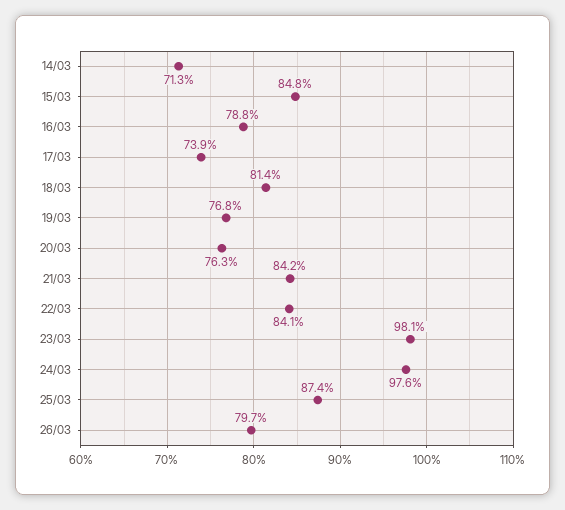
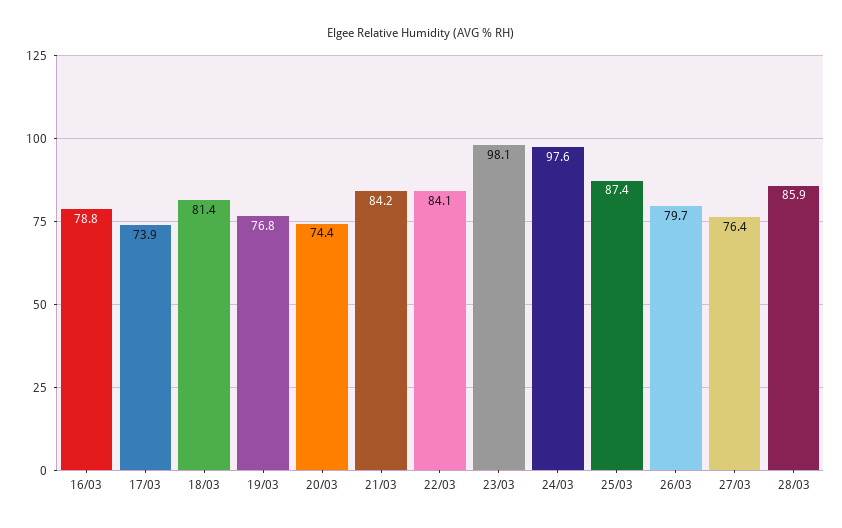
14/03: 71.3 -> none
15/03: 84.8 -> none
20/03: 76.3 -> 74.4
27/03: none -> 76.4
28/03: none -> 85.9

